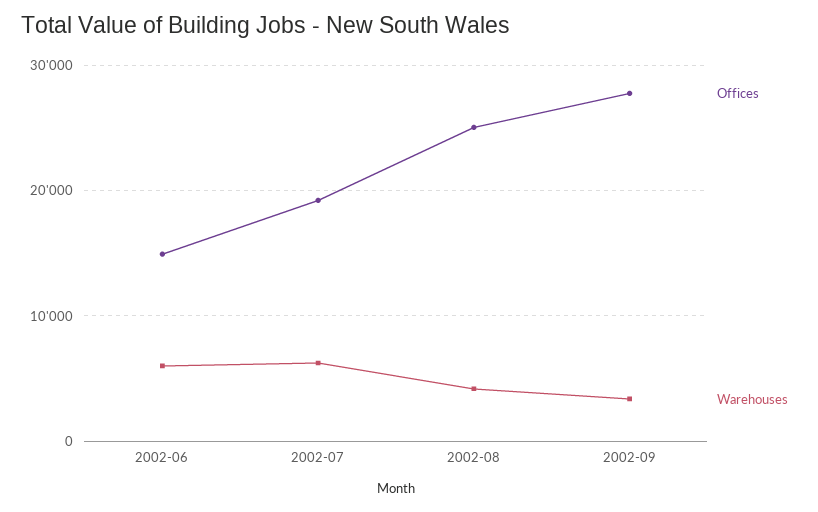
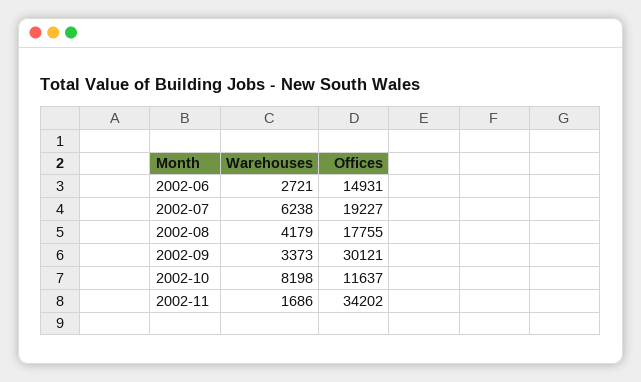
Warehouses, 2002-06: 6000 -> 2721
Offices, 2002-08: 25000 -> 17755
Offices, 2002-09: 28000 -> 30121
Warehouses, 2002-10: none -> 8198
Offices, 2002-10: none -> 11637
Warehouses, 2002-11: none -> 1686
Offices, 2002-11: none -> 34202

